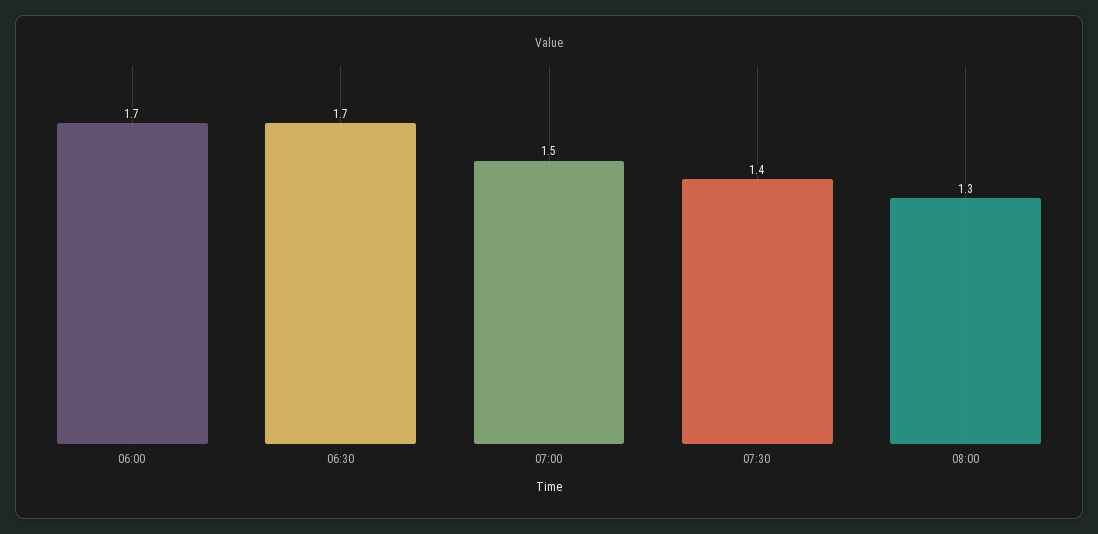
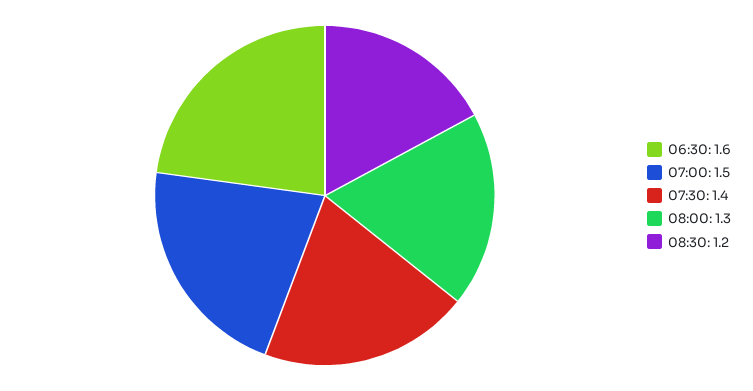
06:00: 1.7 -> none
06:30: 1.7 -> 1.6
08:30: none -> 1.2

